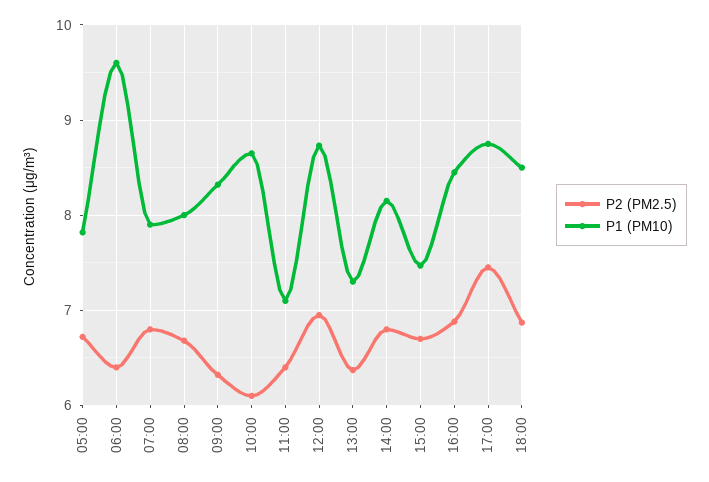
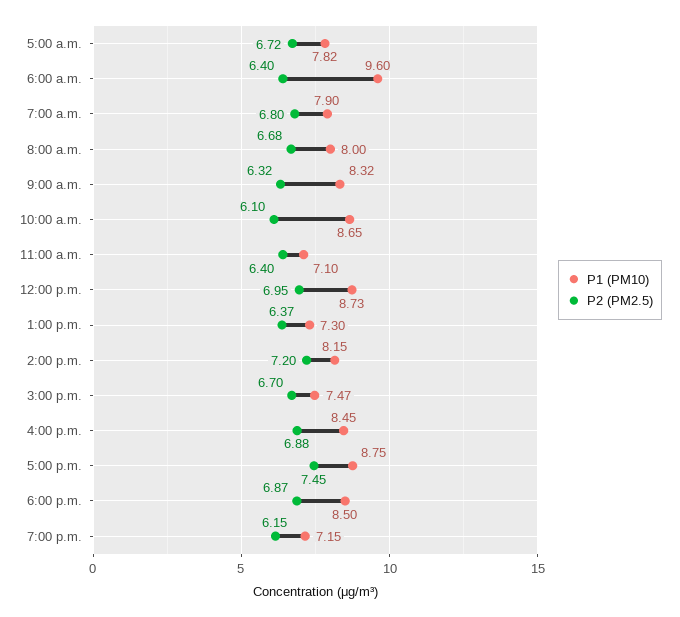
P2 (PM2.5), 14:00: 6.8 -> 7.2
P1 (PM10), 7:00 p.m.: none -> 7.15
P2 (PM2.5), 7:00 p.m.: none -> 6.15

